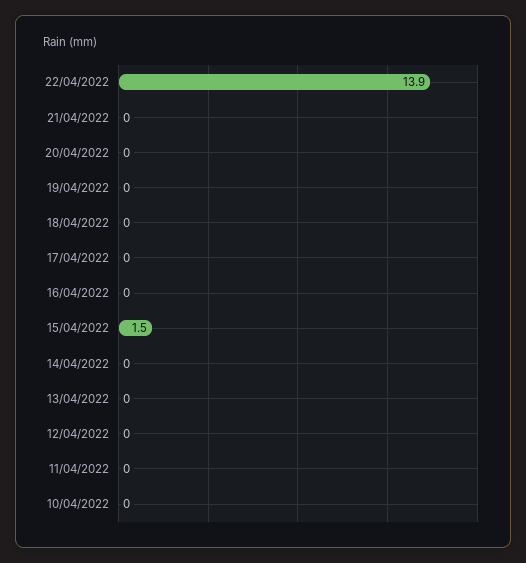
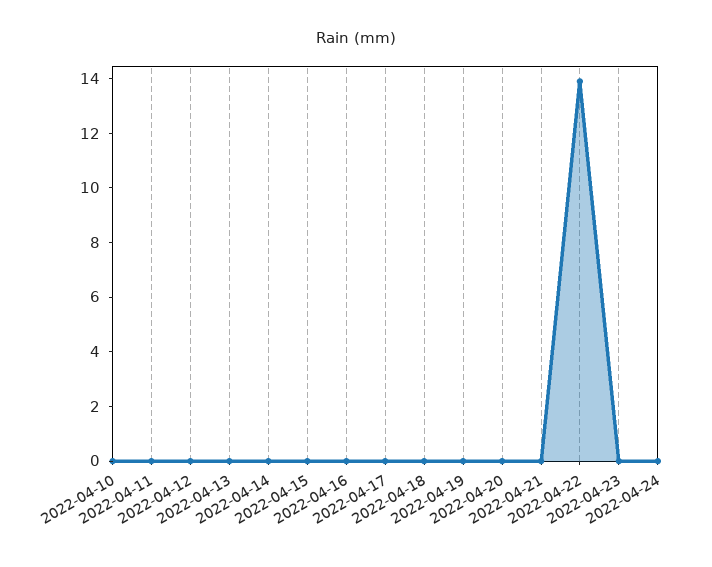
15/04/2022: 1.5 -> 0
2022-04-23: none -> 0
2022-04-24: none -> 0

